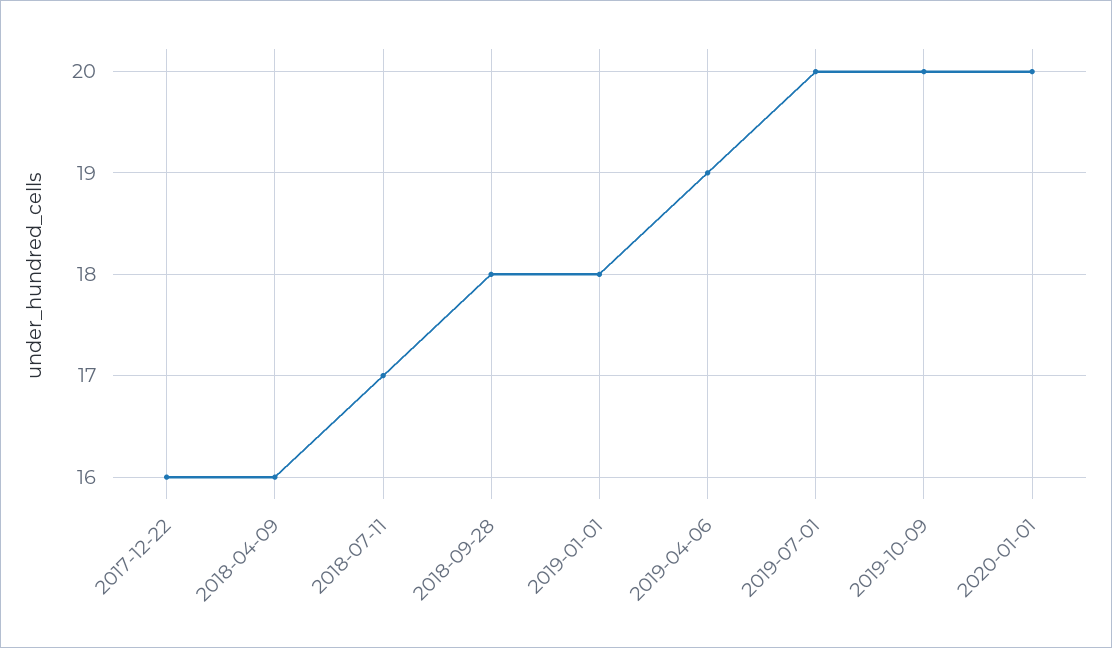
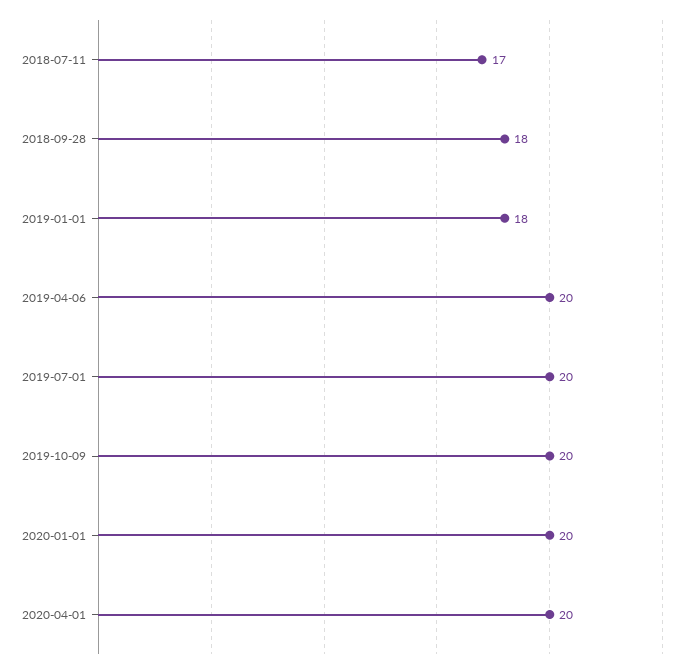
2017-12-22: 16 -> none
2018-04-09: 16 -> none
2019-04-06: 19 -> 20
2020-04-01: none -> 20

